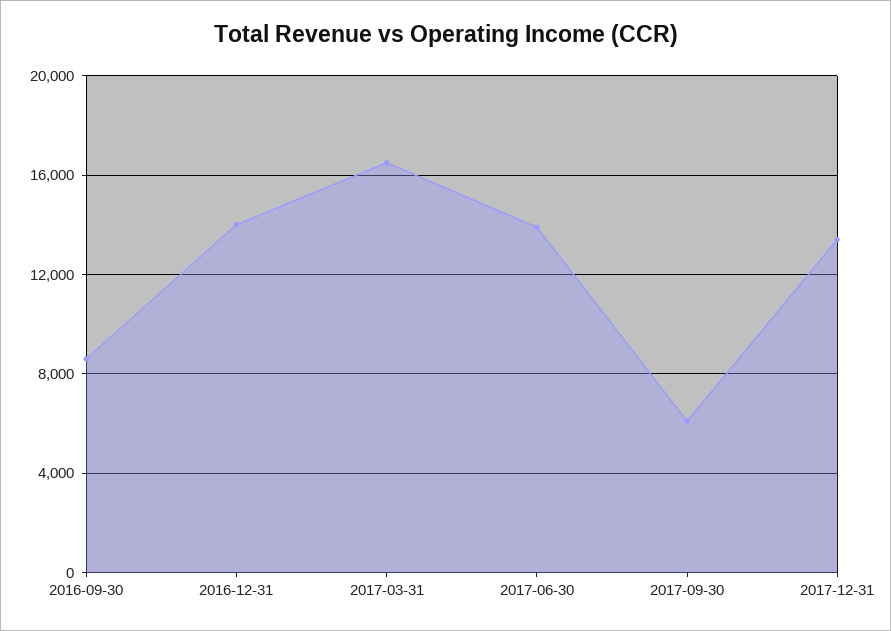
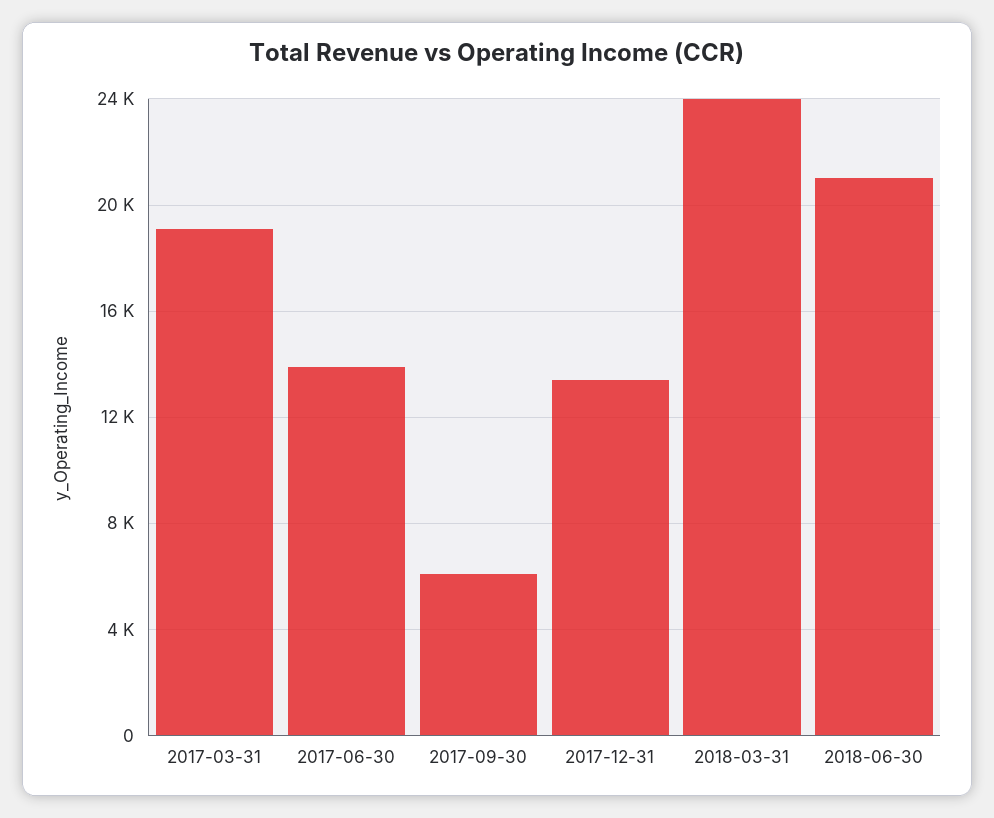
2016-09-30: 8500 -> none
2016-12-31: 14000 -> none
2017-03-31: 16500 -> 19000
2018-03-31: none -> 24000
2018-06-30: none -> 21000

